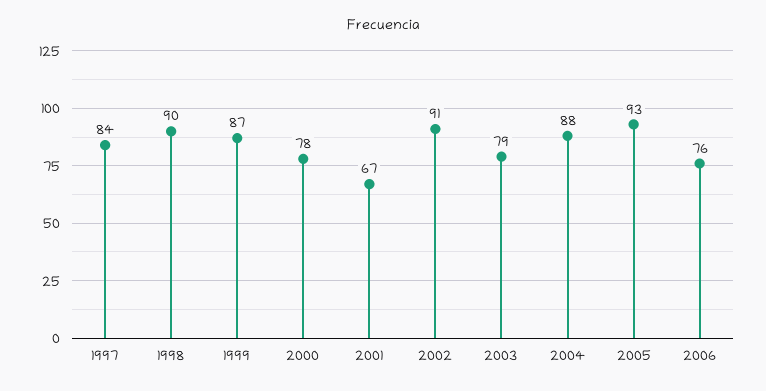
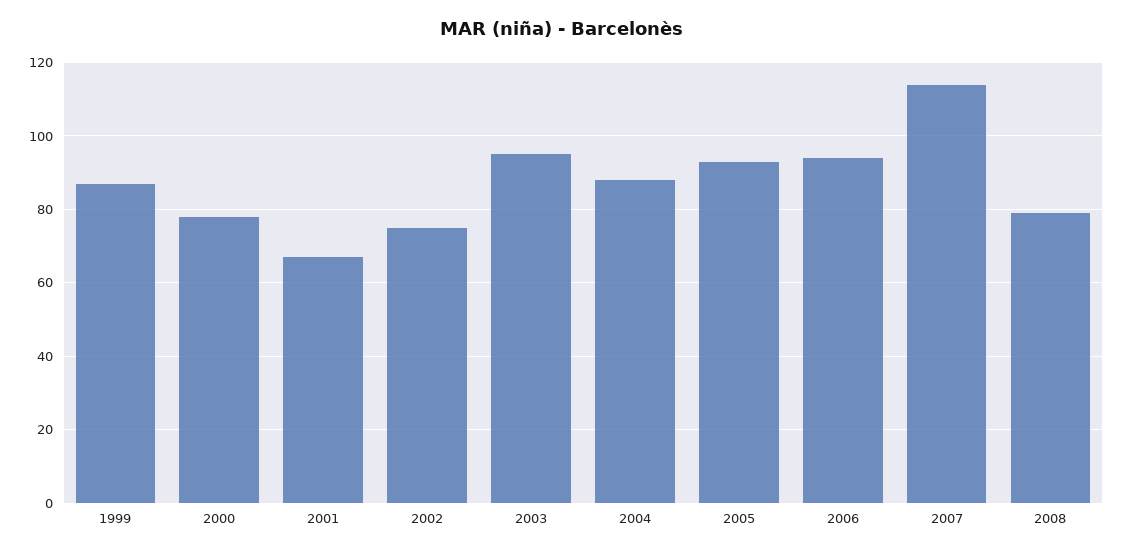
1997: 84 -> none
1998: 90 -> none
2002: 91 -> 75
2003: 79 -> 95
2006: 76 -> 95
2007: none -> 115
2008: none -> 80

